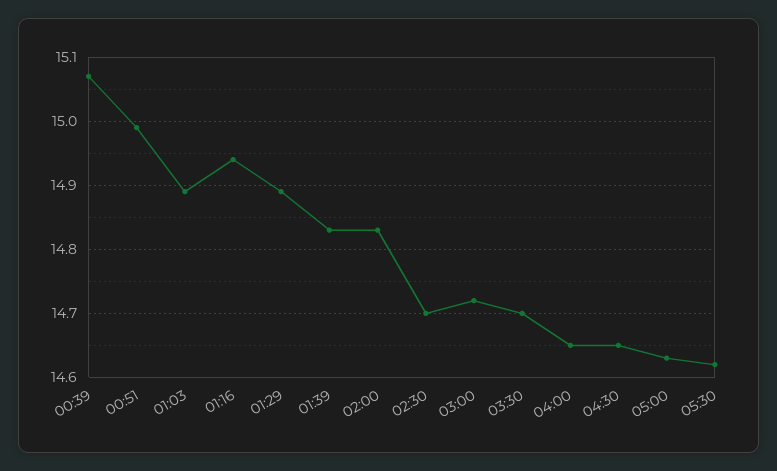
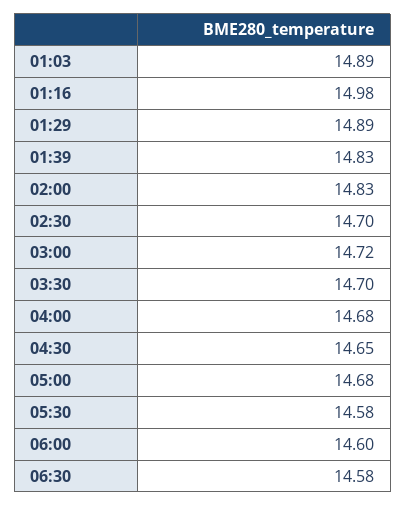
00:39: 15.07 -> none
00:51: 14.99 -> none
01:16: 14.94 -> 14.98
04:00: 14.65 -> 14.68
05:00: 14.63 -> 14.68
05:30: 14.62 -> 14.58
06:00: none -> 14.6
06:30: none -> 14.58

